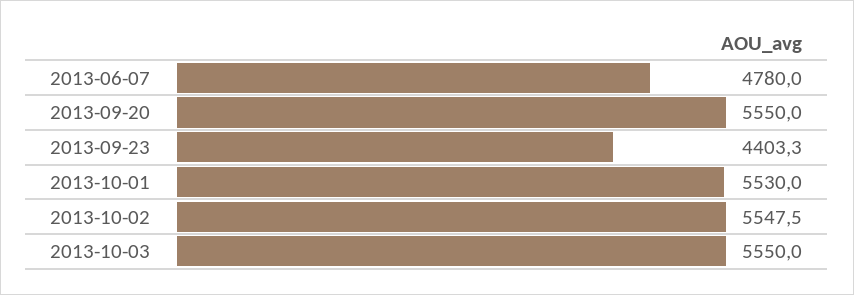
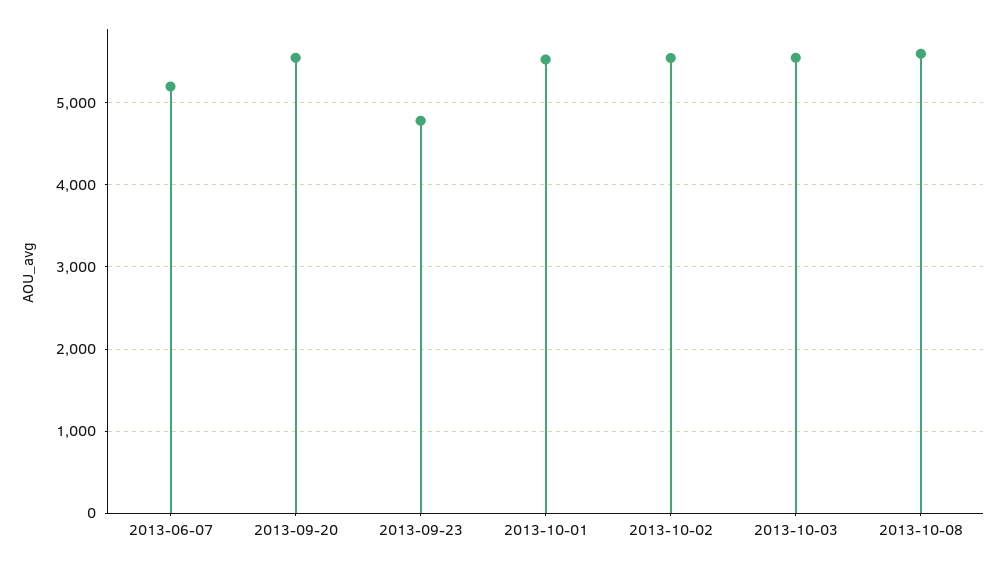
2013-06-07: 4780 -> 5200
2013-09-23: 4403.3 -> 4800
2013-10-08: none -> 5600

